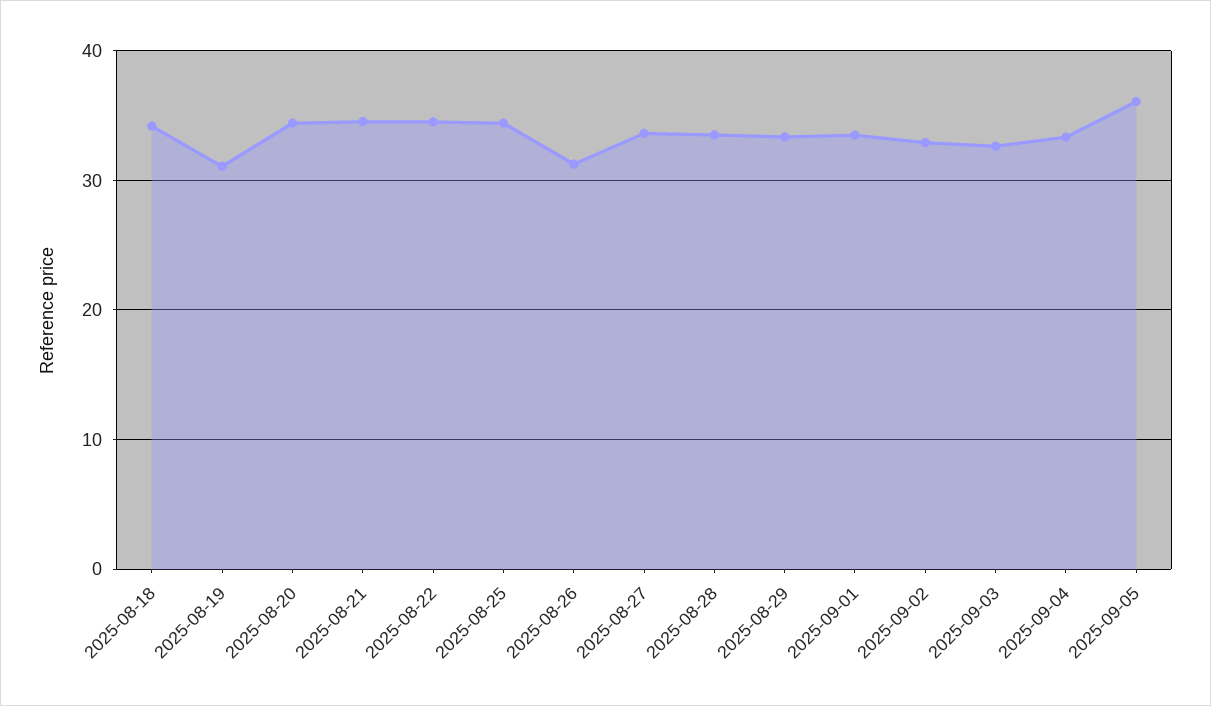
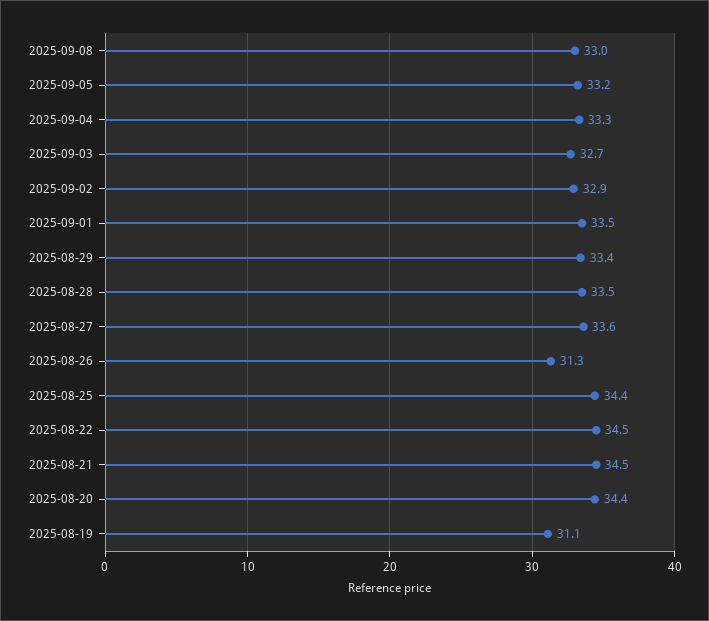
2025-08-18: 34 -> none
2025-09-05: 36 -> 33.2
2025-09-08: none -> 33

